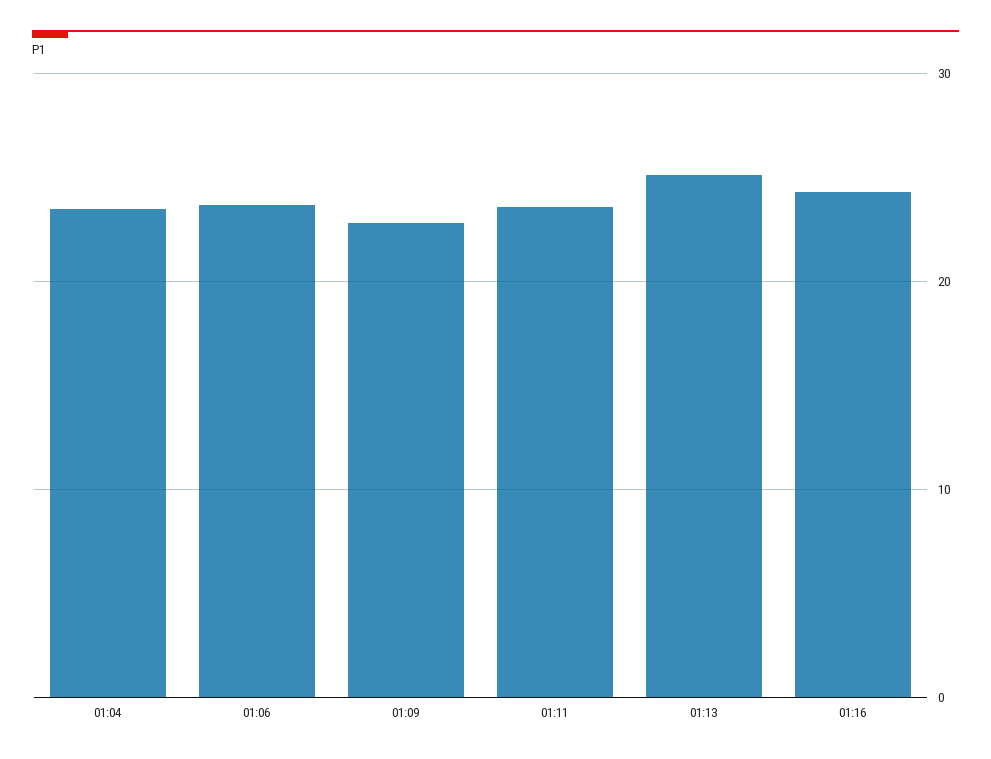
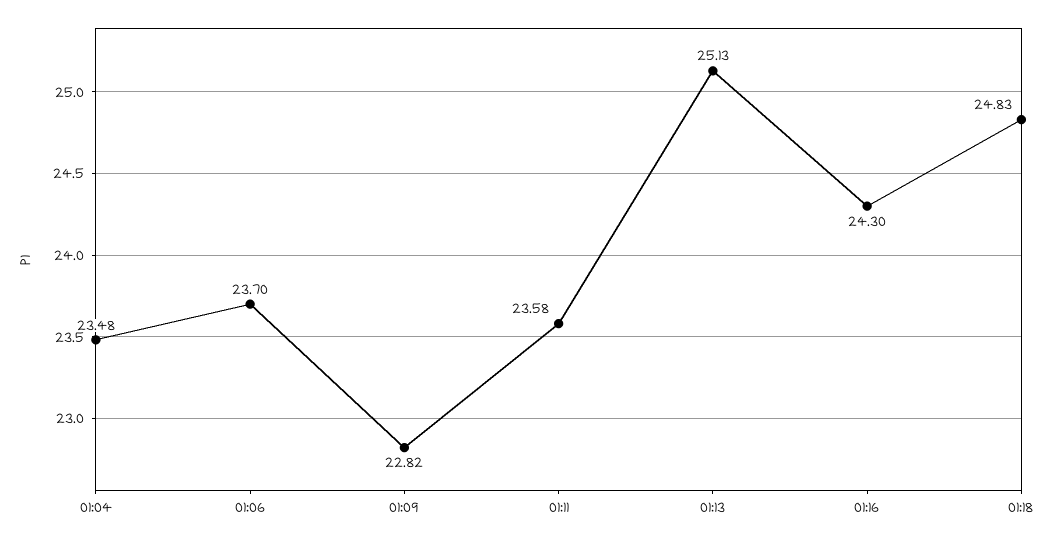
01:18: none -> 24.83

